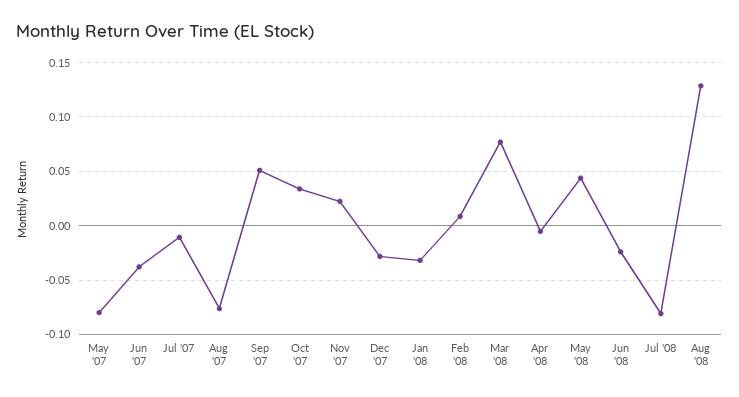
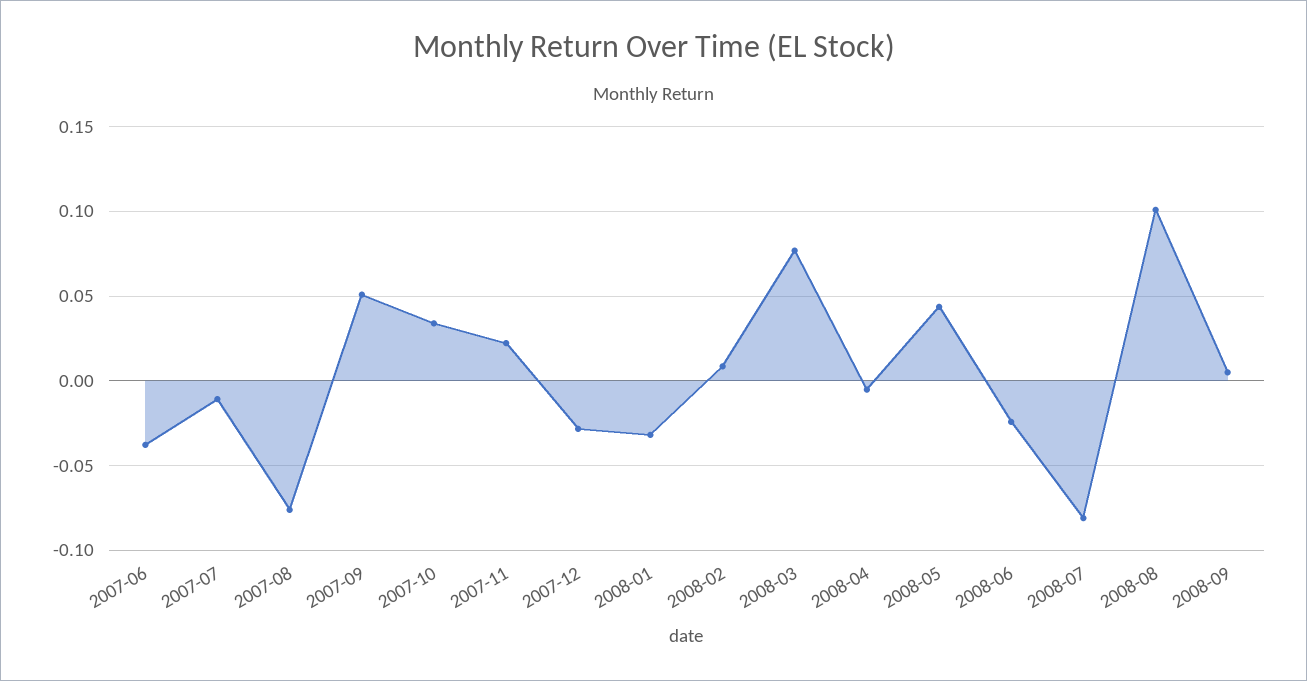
May '07: -0.08 -> none
Aug '08: 0.13 -> 0.1
2008-09: none -> 0.005

